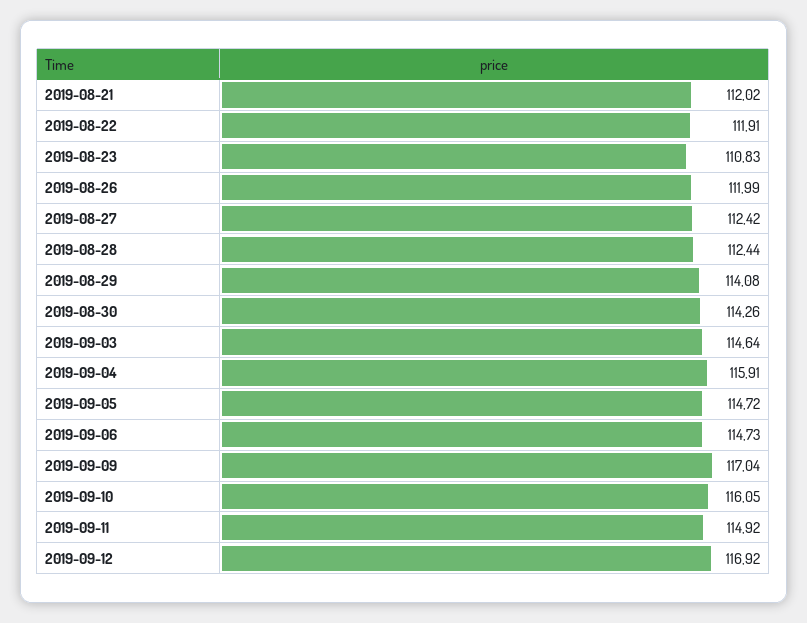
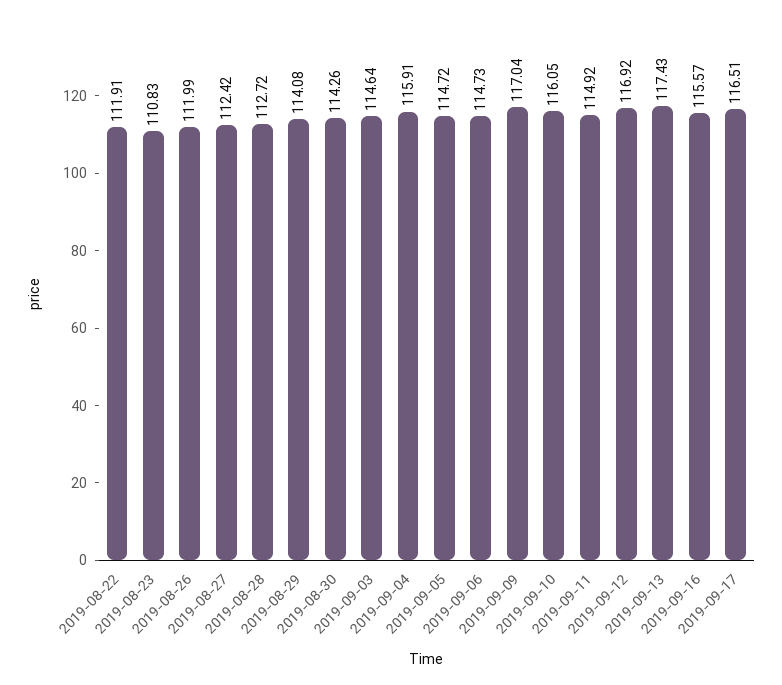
2019-08-21: 112.02 -> none
2019-08-28: 112.44 -> 112.72
2019-09-13: none -> 117.43
2019-09-16: none -> 115.57
2019-09-17: none -> 116.51

